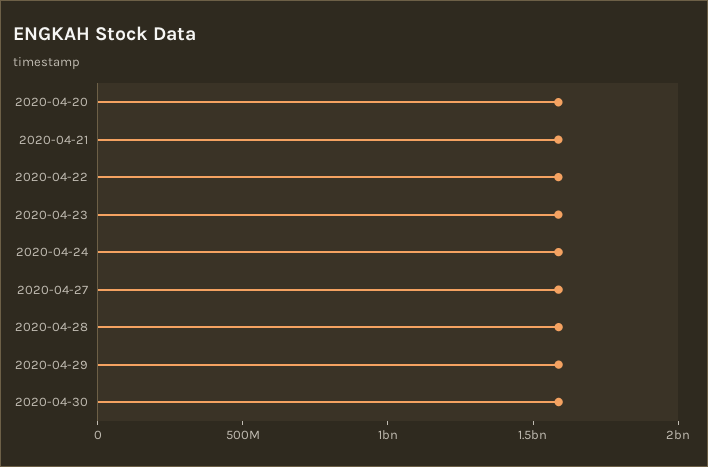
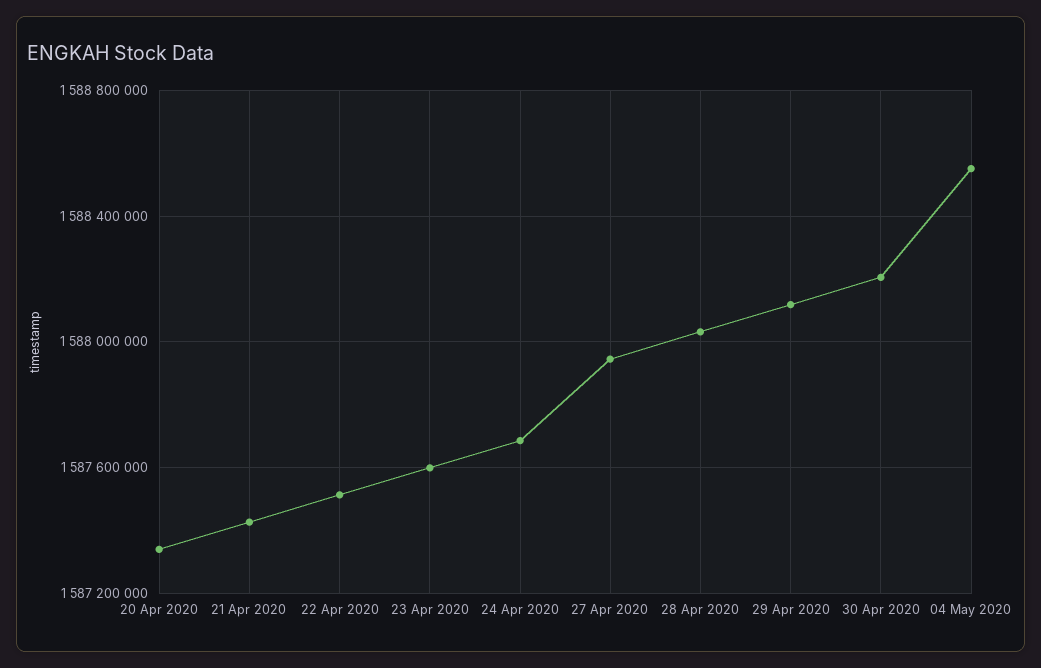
04 May 2020: none -> 1588550000

